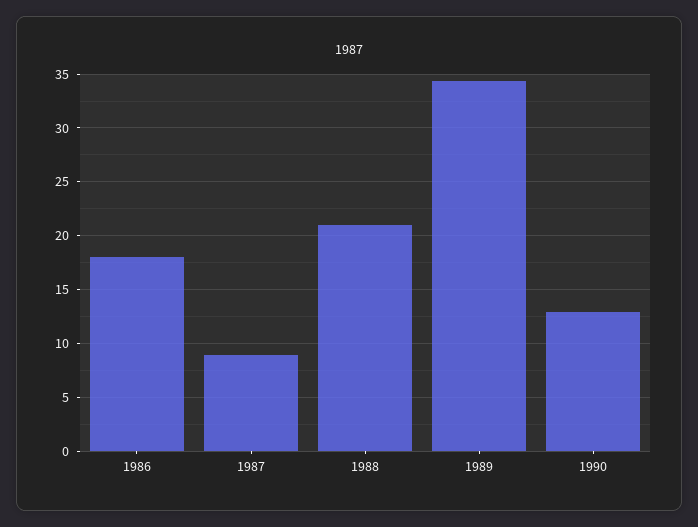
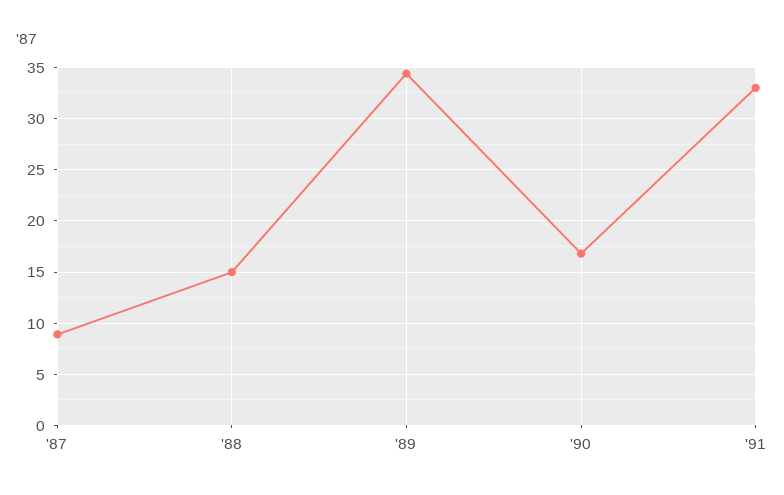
1986: 18 -> none
1988: 21 -> 15
1990: 13 -> 17
'91: none -> 33

